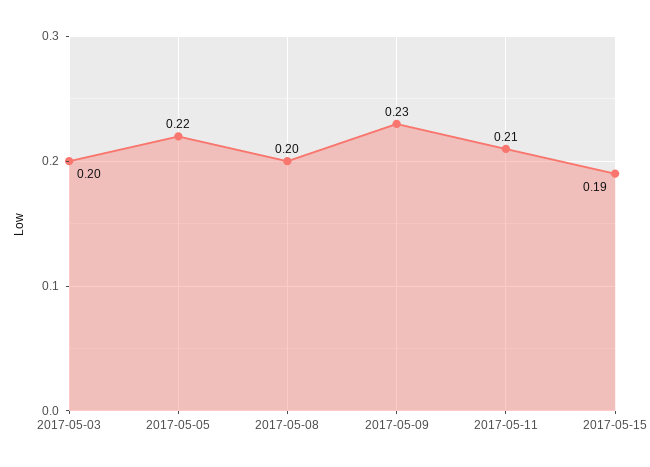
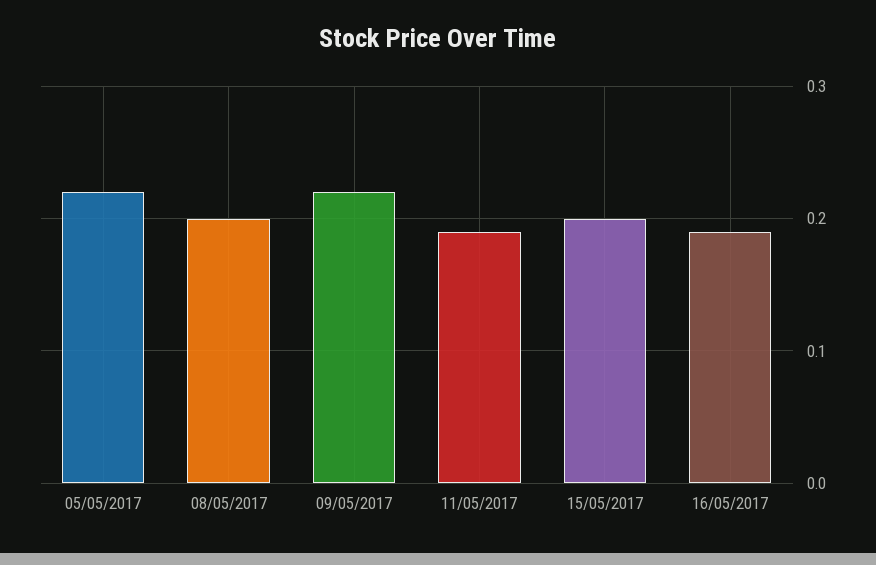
2017-05-03: 0.2 -> none
2017-05-09: 0.23 -> 0.22
2017-05-11: 0.21 -> 0.19
2017-05-15: 0.19 -> 0.2
16/05/2017: none -> 0.19

